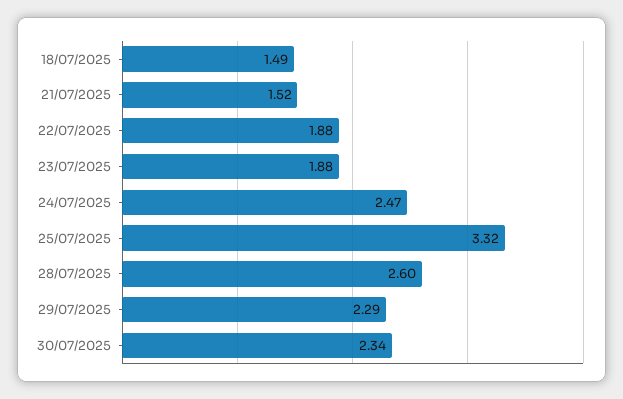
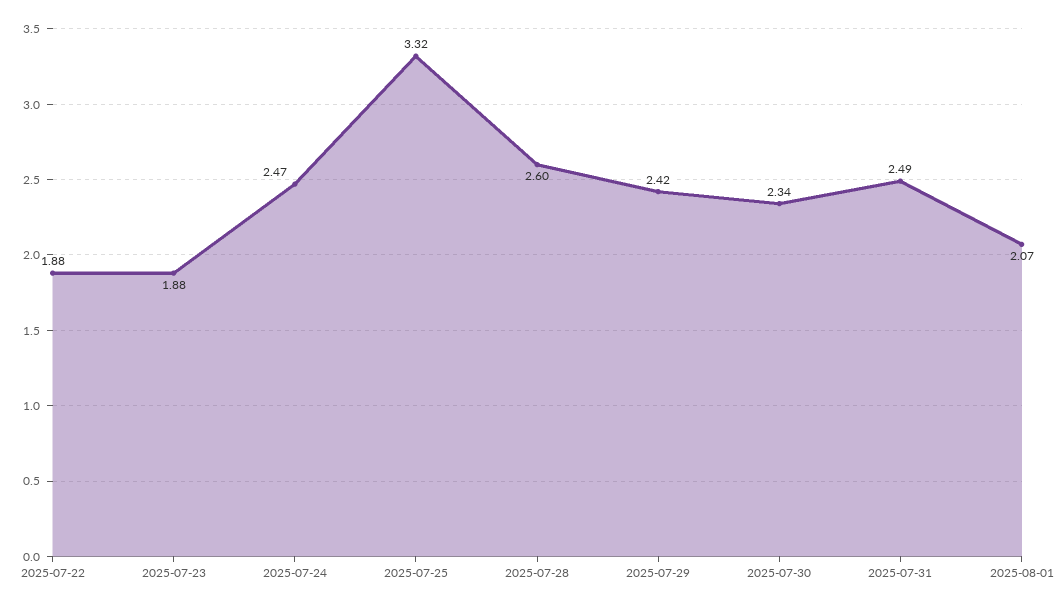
18/07/2025: 1.49 -> none
21/07/2025: 1.52 -> none
29/07/2025: 2.29 -> 2.42
2025-07-31: none -> 2.49
2025-08-01: none -> 2.07

